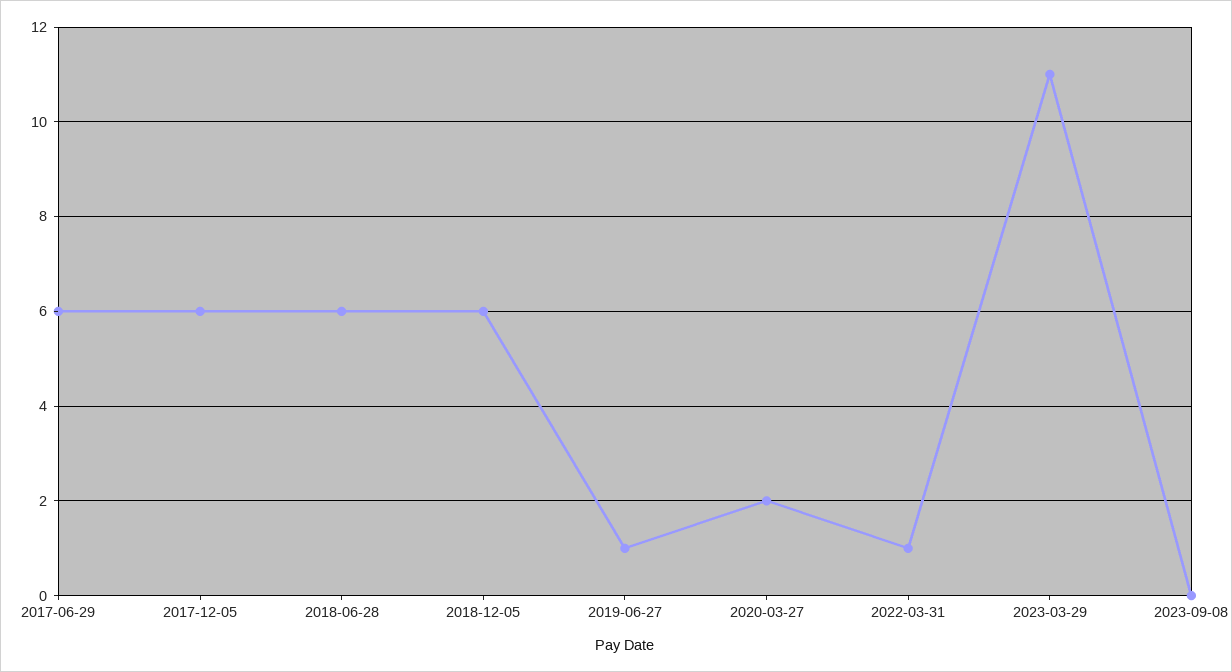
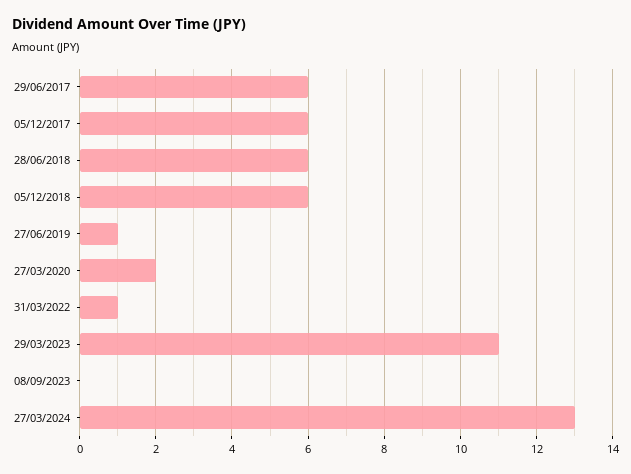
27/03/2024: none -> 13

